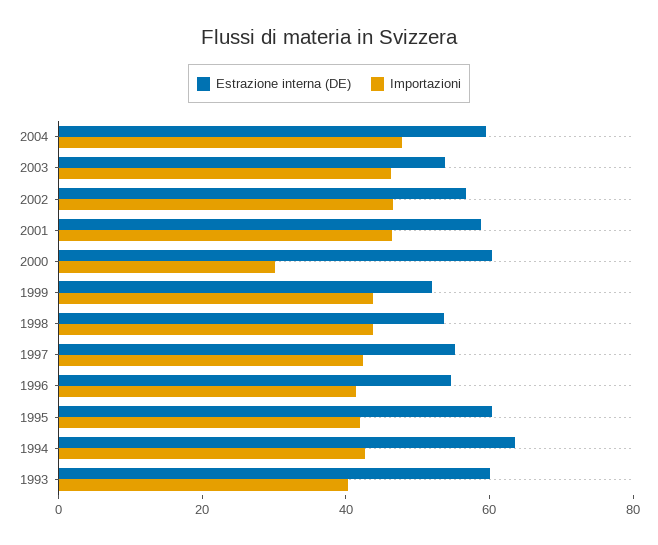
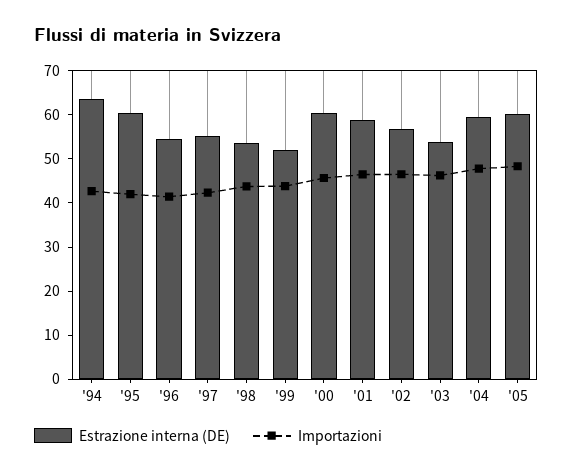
Importazioni, 2000: 30 -> 46
Estrazione interna (DE), 1993: 60 -> none
Importazioni, 1993: 40 -> none
Estrazione interna (DE), '05: none -> 60
Importazioni, '05: none -> 48

